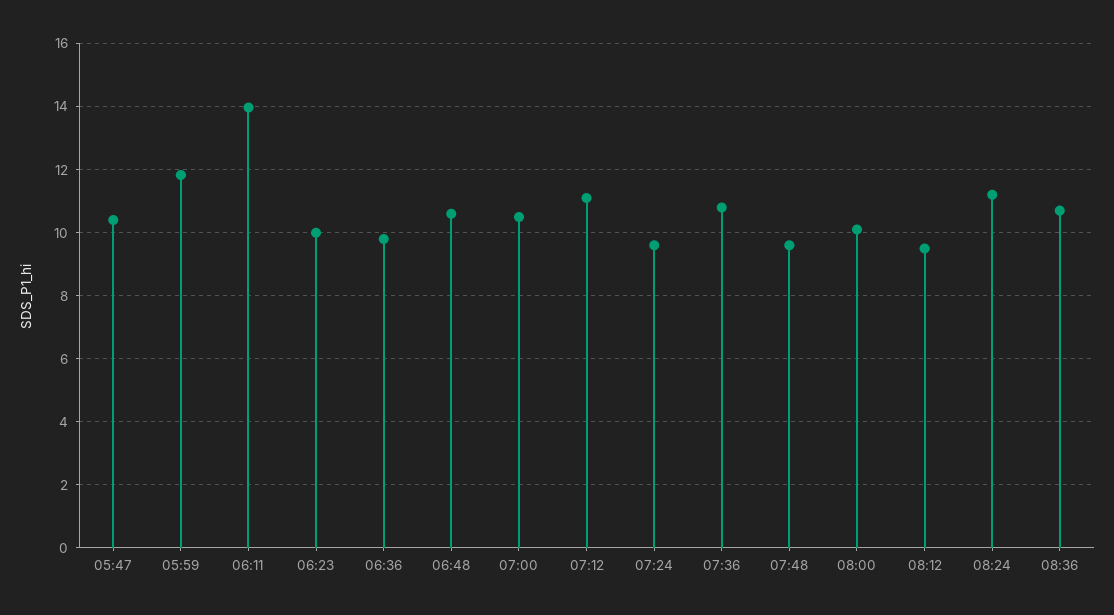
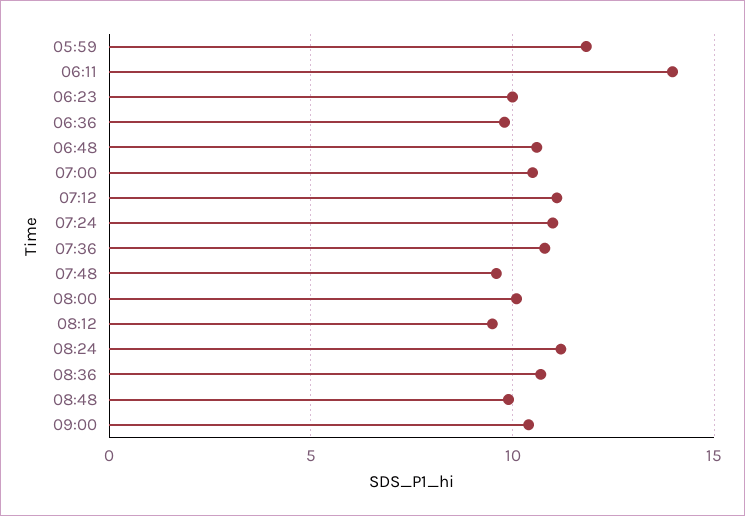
05:47: 10.4 -> none
07:24: 9.6 -> 11
08:48: none -> 10
09:00: none -> 10.5

